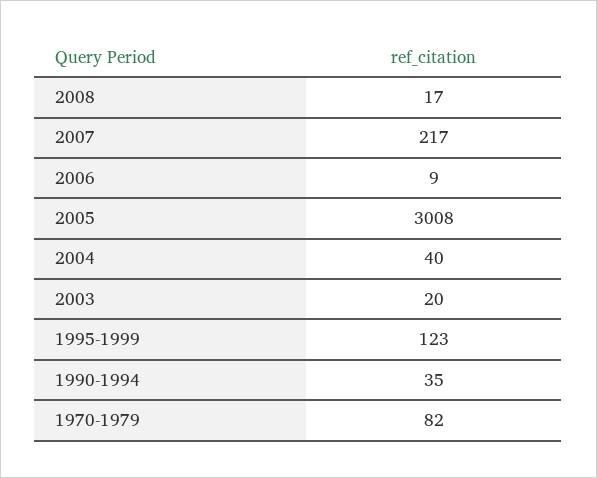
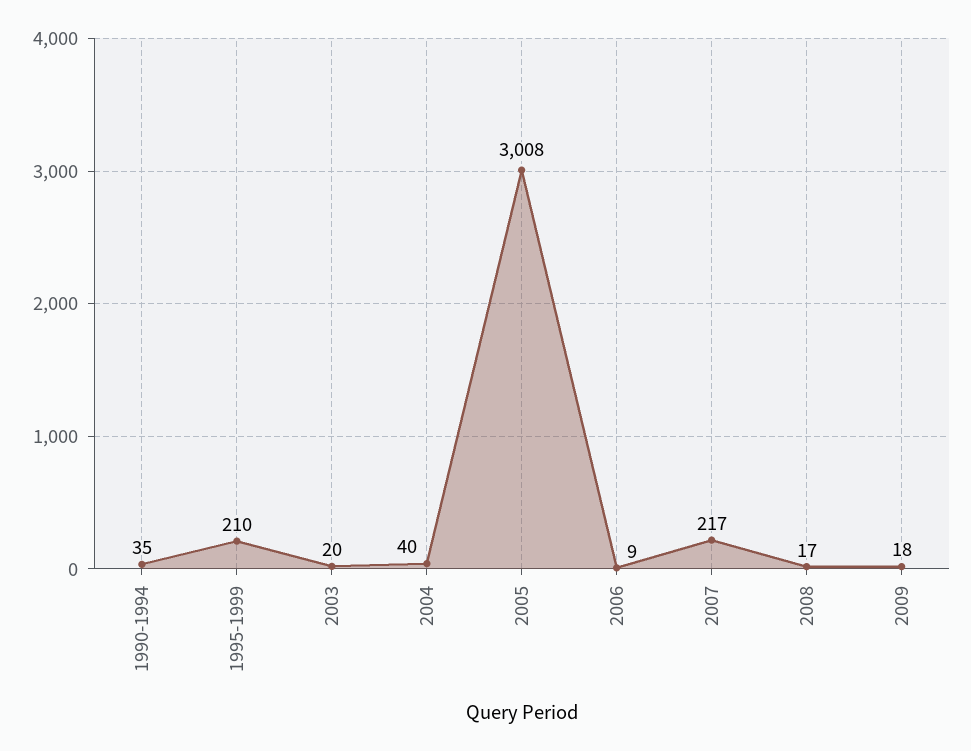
1995-1999: 123 -> 210
1970-1979: 82 -> none
2009: none -> 18

